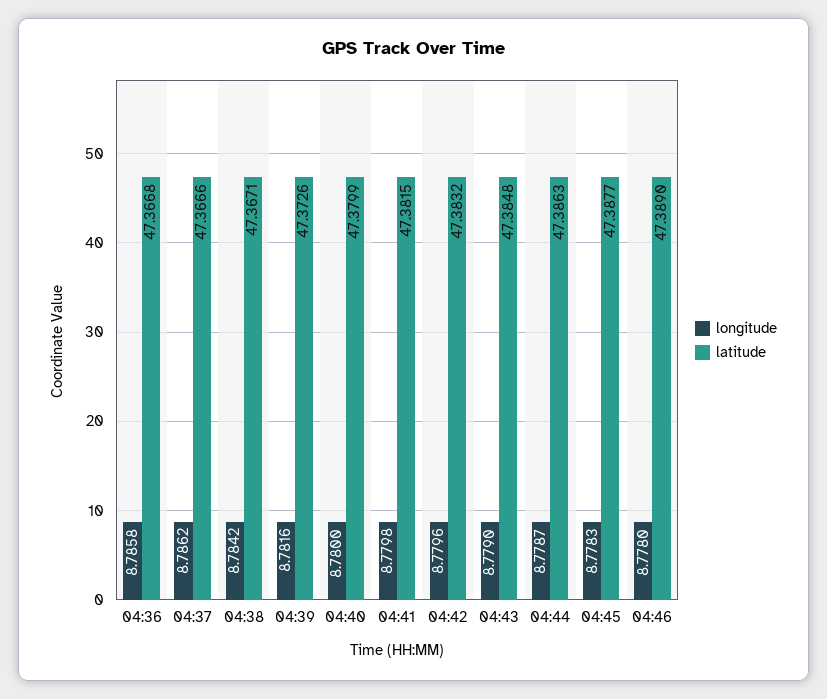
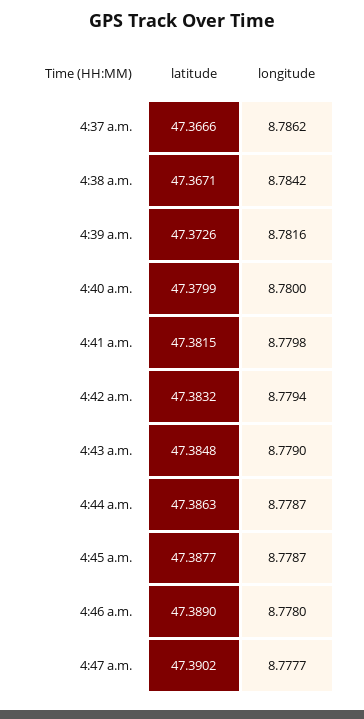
longitude, 04:36: 8.7858 -> none
latitude, 04:36: 47.3668 -> none
longitude, 04:42: 8.7796 -> 8.7794
longitude, 04:45: 8.7783 -> 8.7787
latitude, 4:47 a.m.: none -> 47.3902
longitude, 4:47 a.m.: none -> 8.7777

